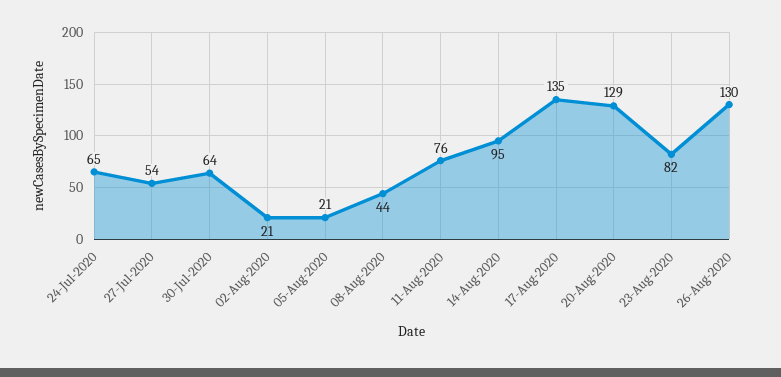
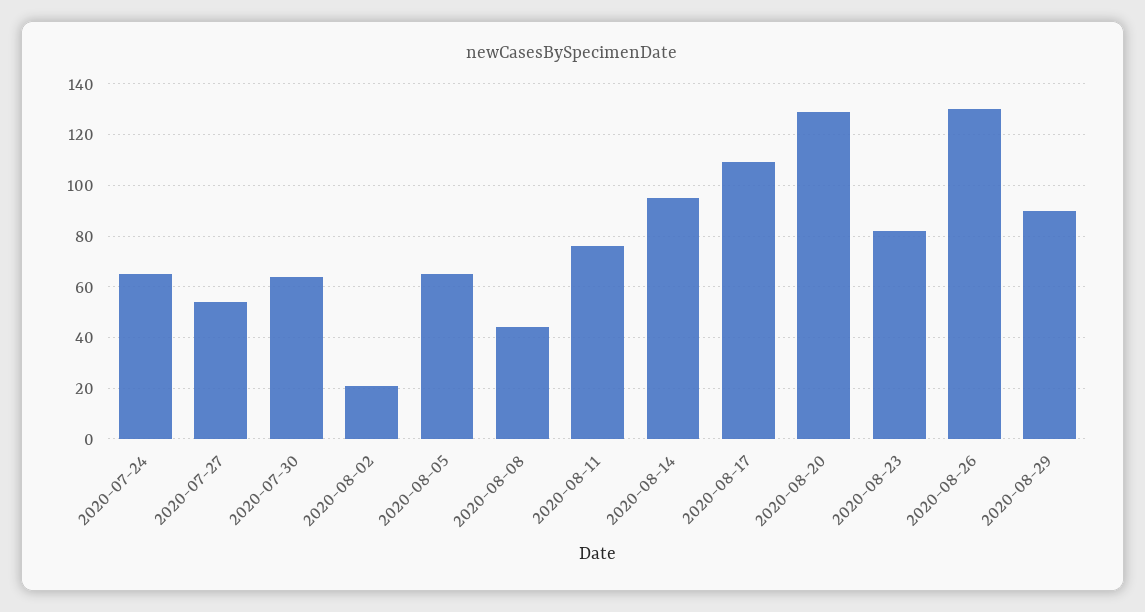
05-Aug-2020: 21 -> 65
17-Aug-2020: 135 -> 110
2020-08-29: none -> 90

